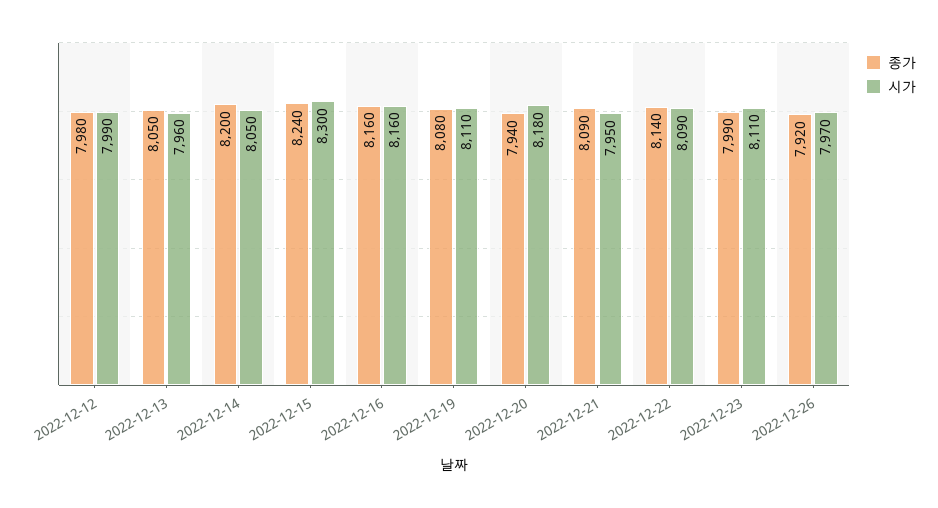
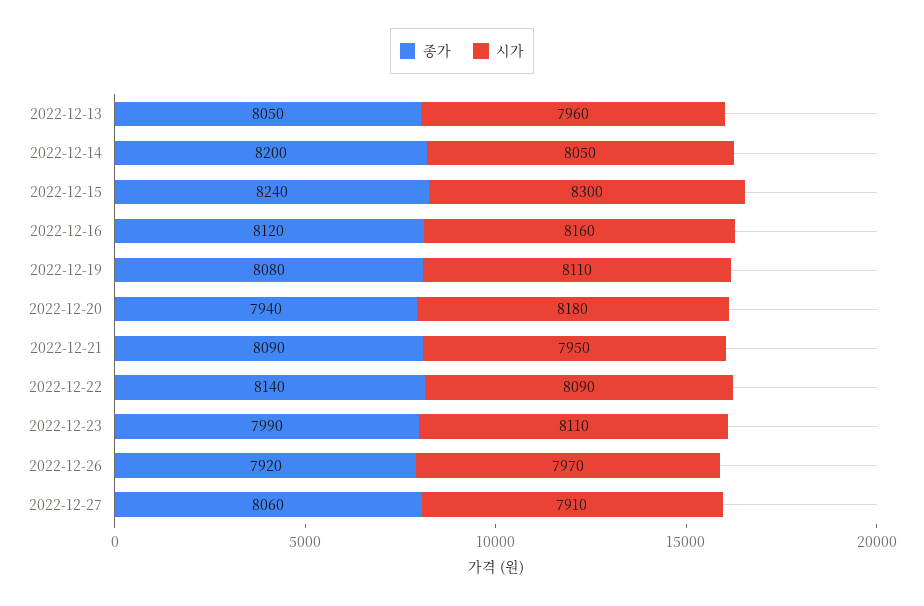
종가, 2022-12-12: 7980 -> none
시가, 2022-12-12: 7990 -> none
종가, 2022-12-16: 8160 -> 8120
종가, 2022-12-27: none -> 8060
시가, 2022-12-27: none -> 7910

